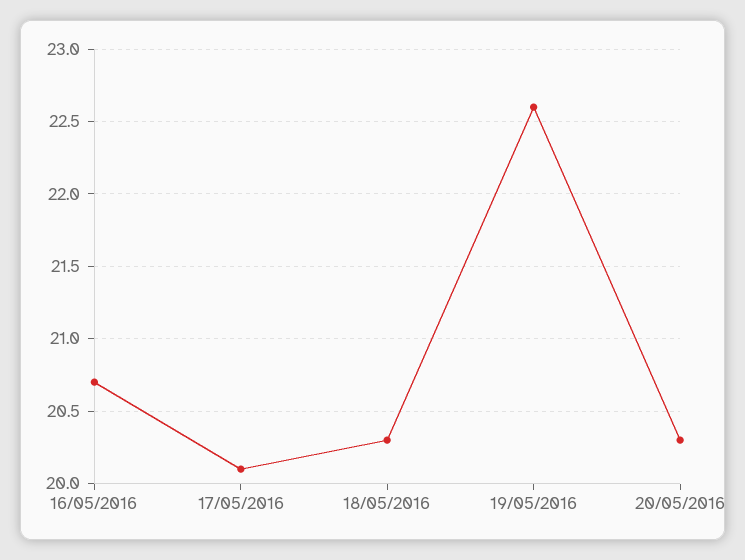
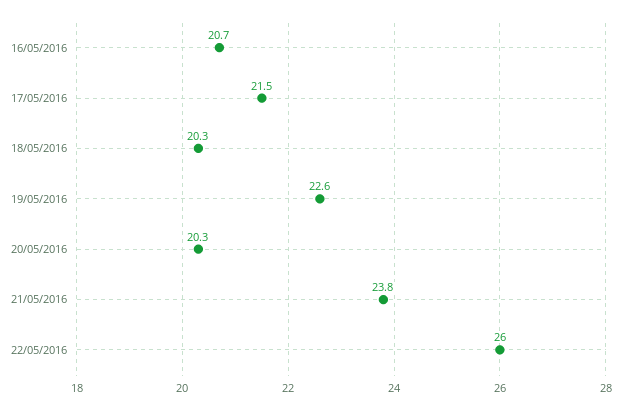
17/05/2016: 20.1 -> 21.5
21/05/2016: none -> 23.8
22/05/2016: none -> 26

